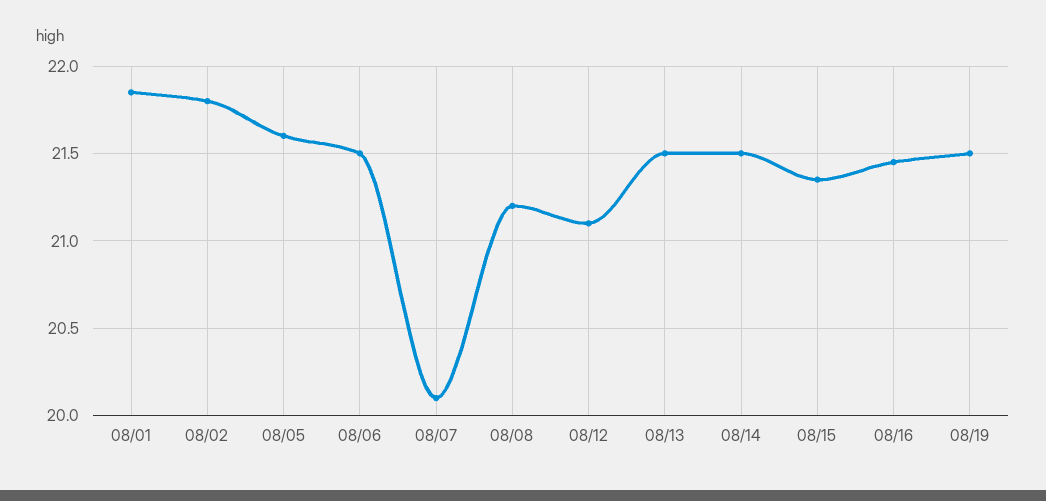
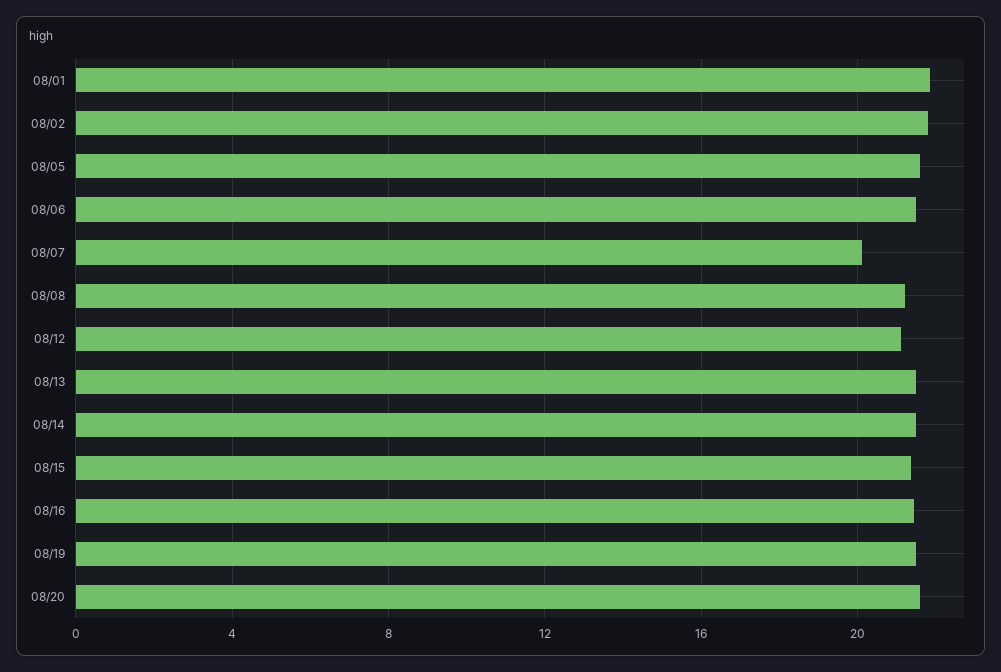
08/20: none -> 21.5

